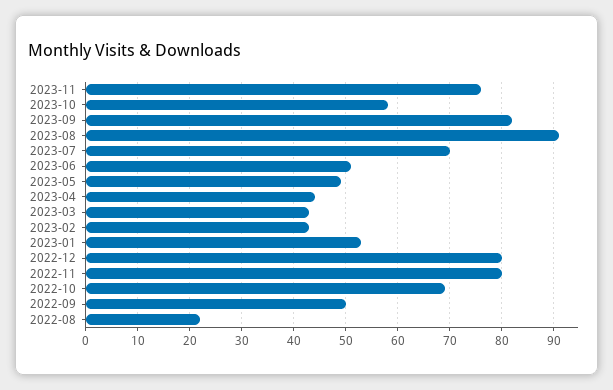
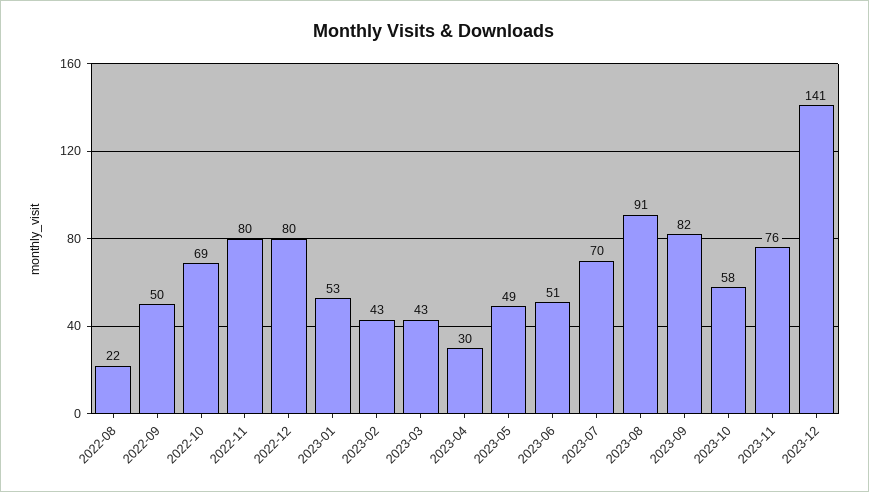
2023-04: 45 -> 30
2023-12: none -> 141

